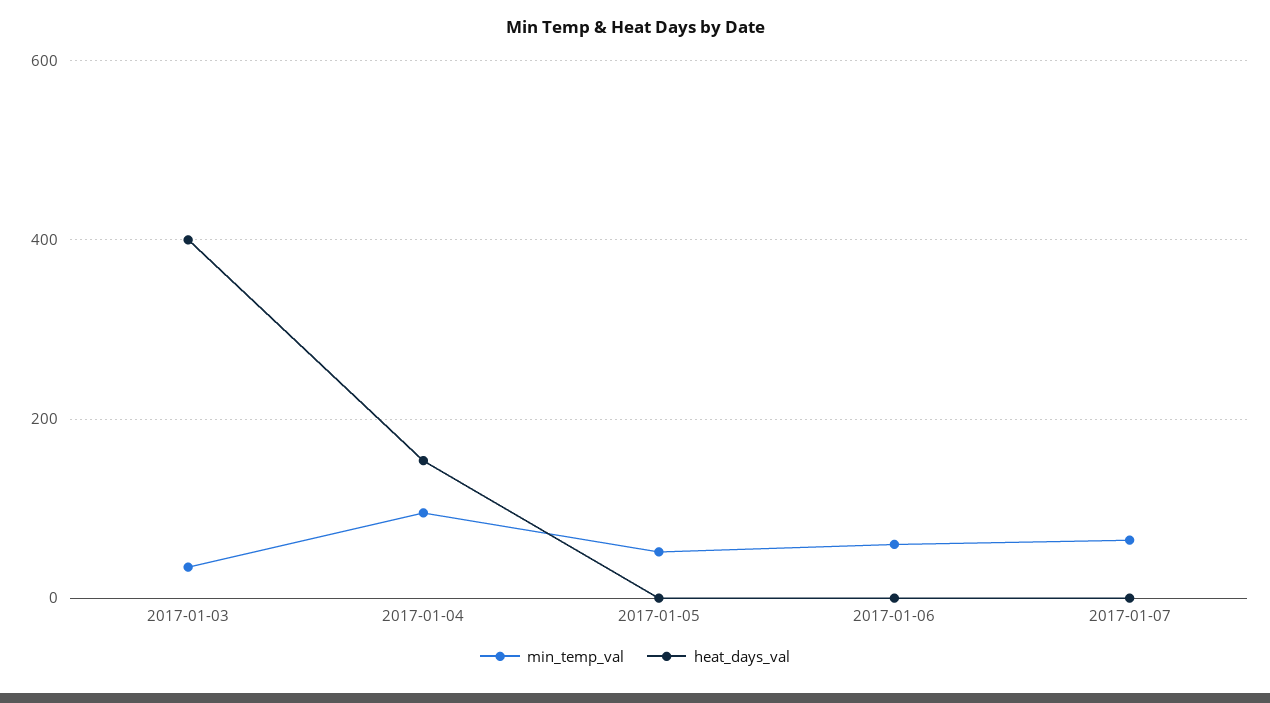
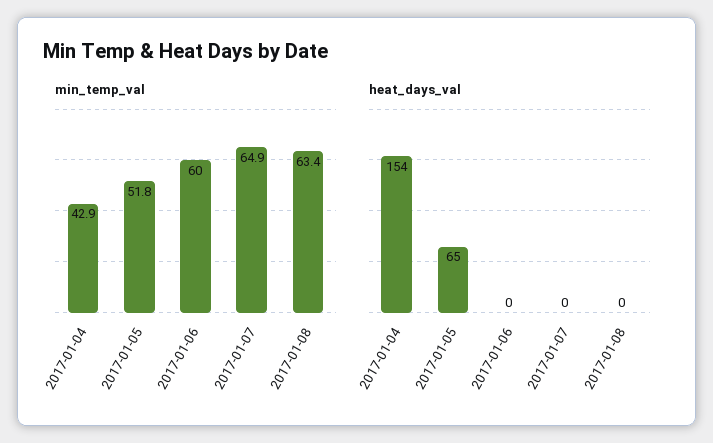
min_temp_val, 2017-01-03: 40 -> none
heat_days_val, 2017-01-03: 400 -> none
min_temp_val, 2017-01-04: 100 -> 42.9
heat_days_val, 2017-01-05: 0 -> 65
min_temp_val, 2017-01-08: none -> 63.4
heat_days_val, 2017-01-08: none -> 0

